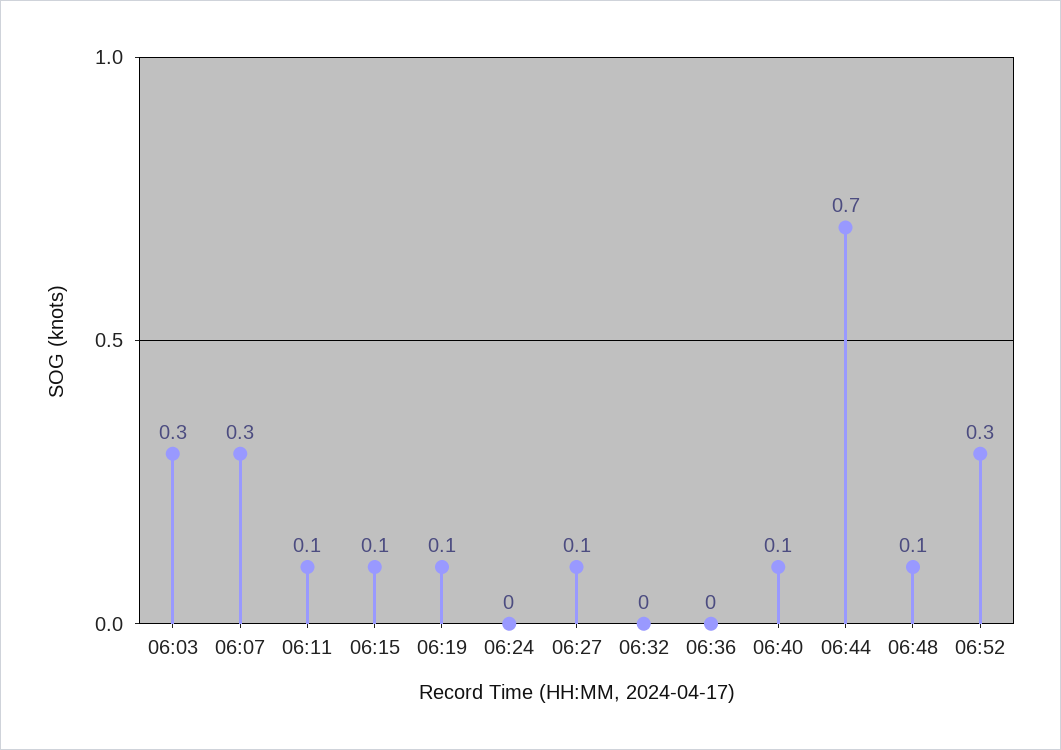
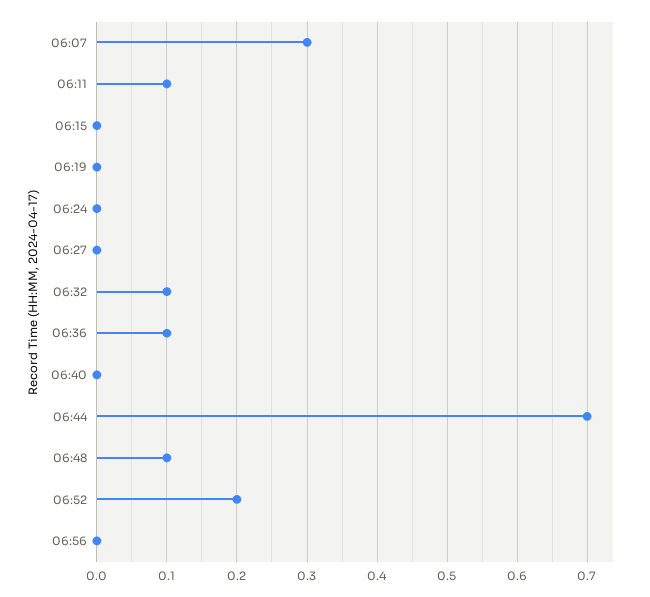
06:03: 0.3 -> none
06:15: 0.1 -> 0
06:19: 0.1 -> 0
06:27: 0.1 -> 0
06:32: 0 -> 0.1
06:36: 0 -> 0.1
06:40: 0.1 -> 0
06:52: 0.3 -> 0.2
06:56: none -> 0

